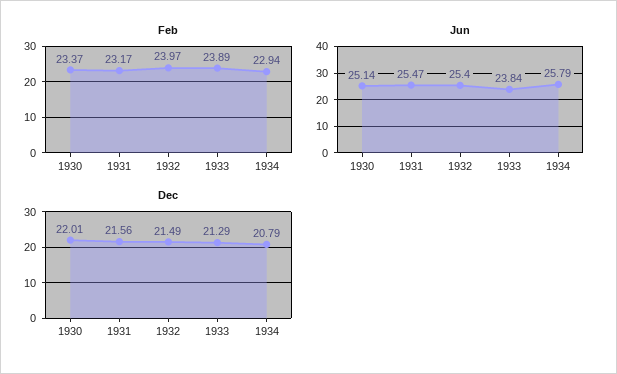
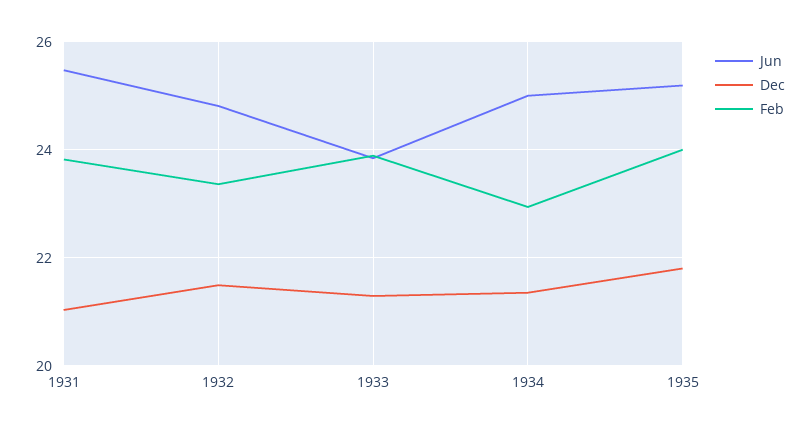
Feb, 1930: 23.37 -> none
Feb, 1931: 23.17 -> 23.8
Feb, 1932: 23.97 -> 23.4
Jun, 1930: 25.14 -> none
Jun, 1932: 25.4 -> 24.8
Jun, 1934: 25.79 -> 25
Dec, 1930: 22.01 -> none
Dec, 1931: 21.56 -> 21
Dec, 1934: 20.79 -> 21.4
Jun, 1935: none -> 25.2
Dec, 1935: none -> 21.8
Feb, 1935: none -> 24

